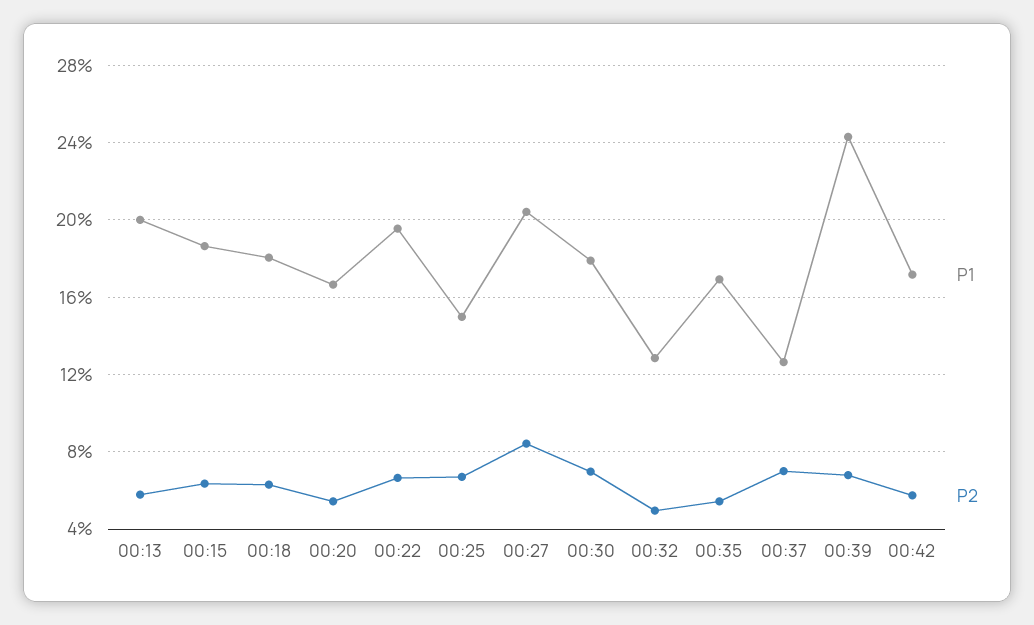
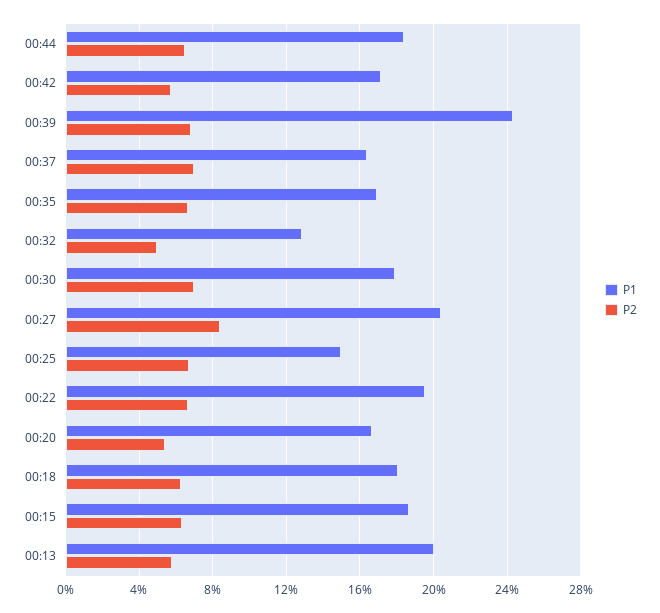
P2, 00:35: 5.5 -> 6.5
P1, 00:37: 12.5 -> 16.5
P1, 00:44: none -> 18.5
P2, 00:44: none -> 6.5

